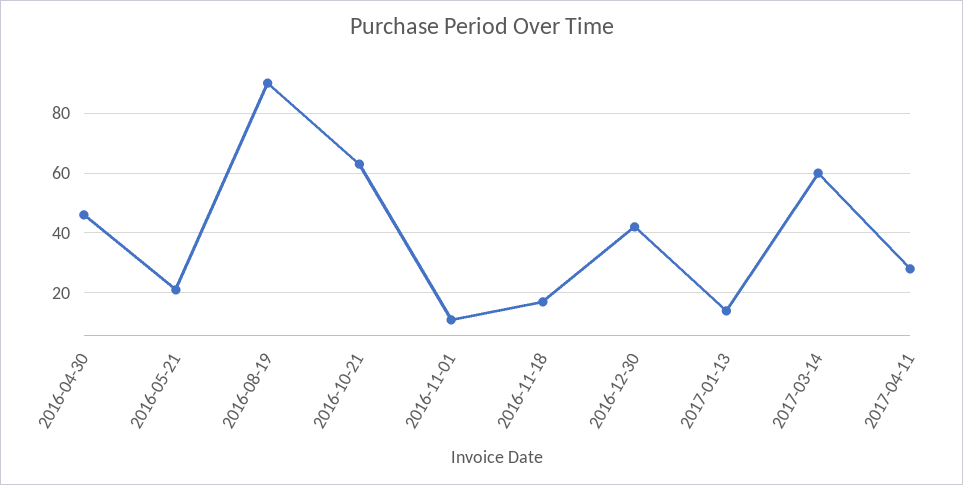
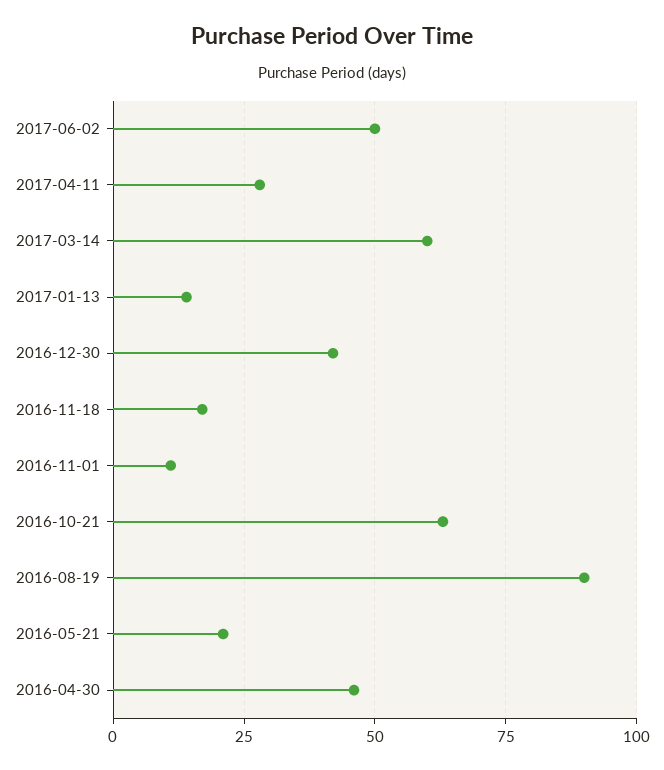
2017-06-02: none -> 50

